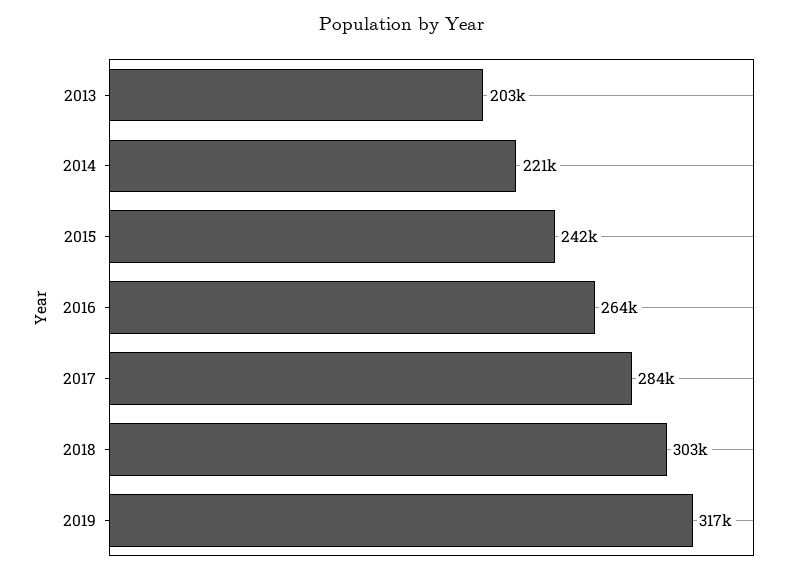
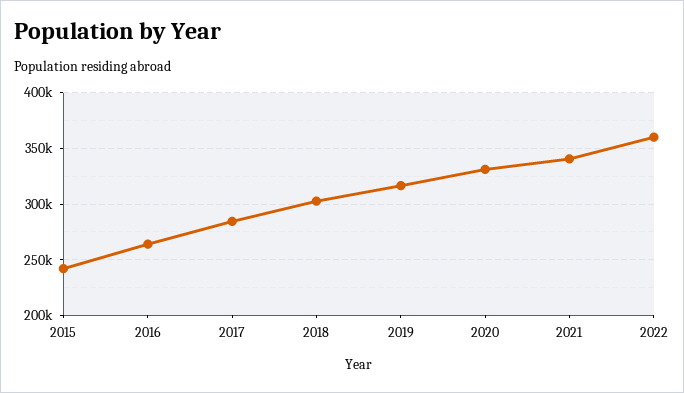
2013: 203000 -> none
2014: 221000 -> none
2020: none -> 330000
2021: none -> 340000
2022: none -> 360000

